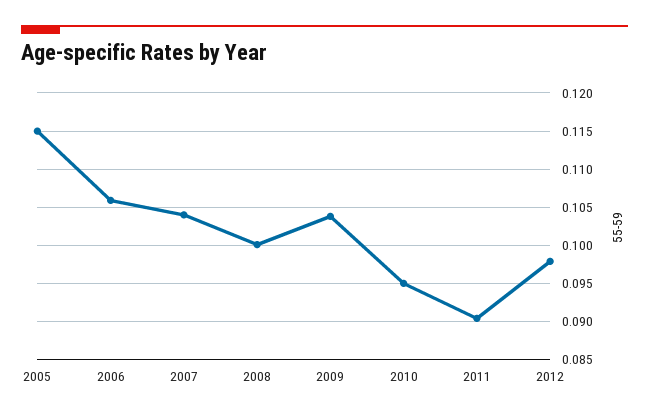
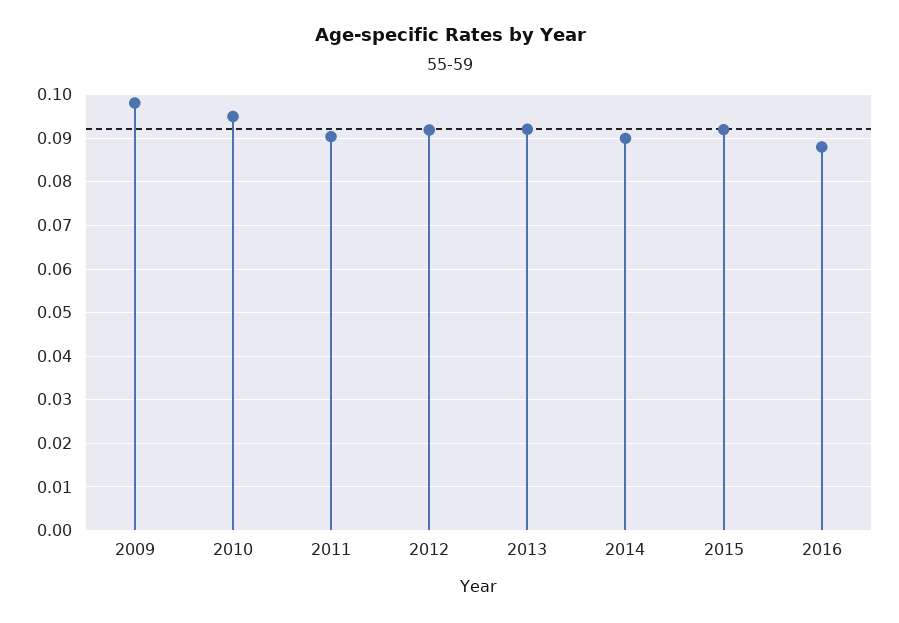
2005: 0.115 -> none
2006: 0.106 -> none
2007: 0.104 -> none
2008: 0.1 -> none
2009: 0.104 -> 0.098
2012: 0.098 -> 0.092
2013: none -> 0.092
2014: none -> 0.09
2015: none -> 0.092
2016: none -> 0.088

